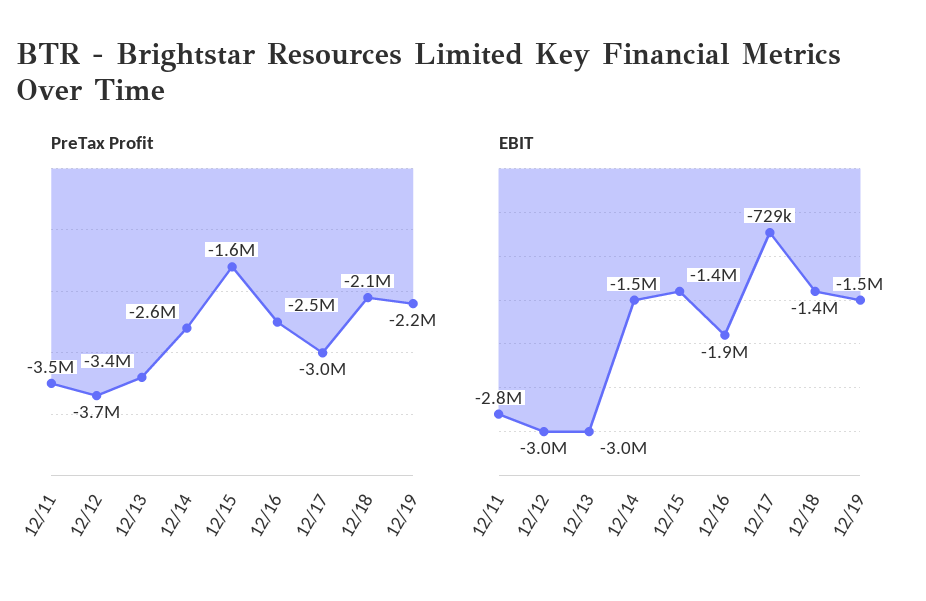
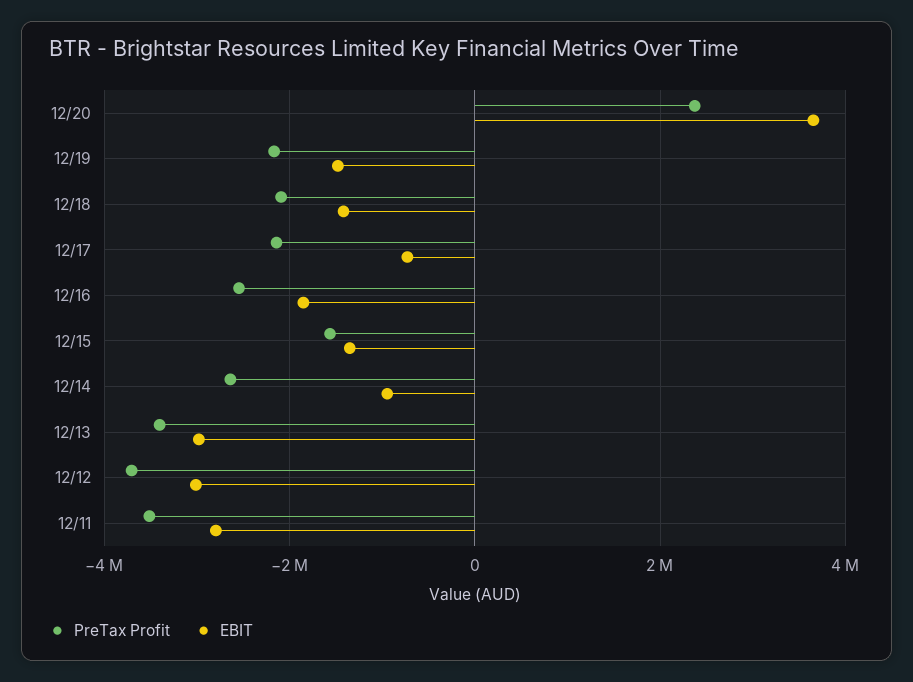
PreTax Profit, 12/17: -3000000 -> -2200000
EBIT, 12/14: -1500000 -> -1000000
PreTax Profit, 12/20: none -> 2400000
EBIT, 12/20: none -> 3600000

